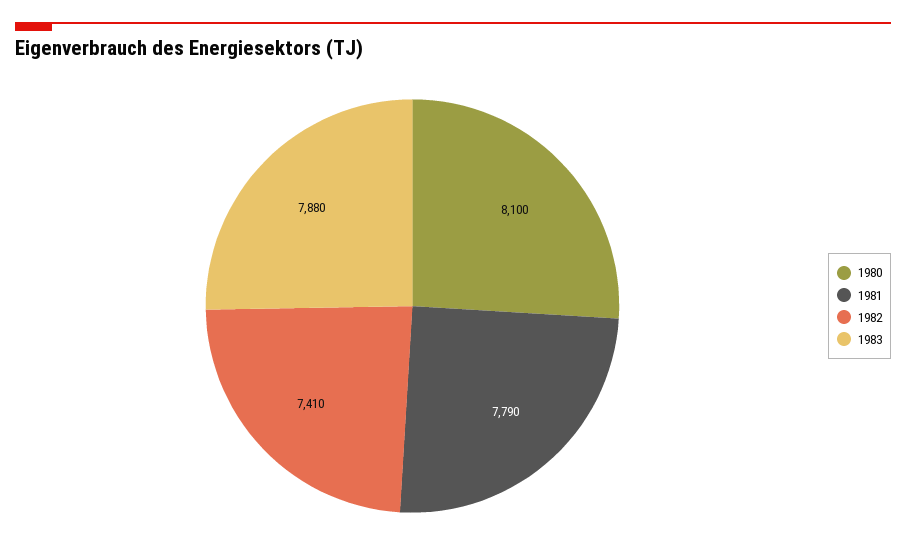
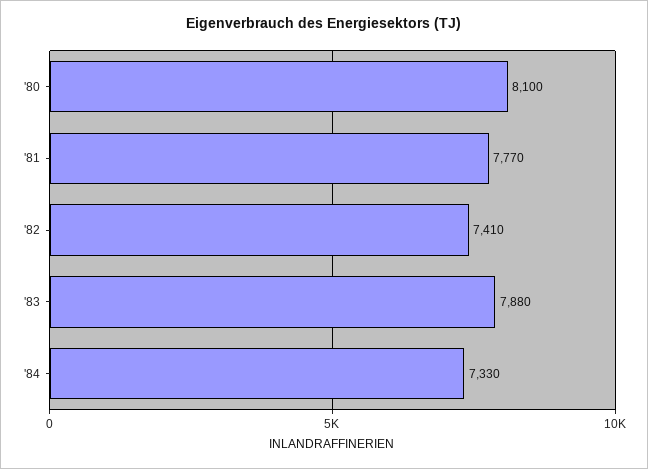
1981: 7790 -> 7770
'84: none -> 7330

